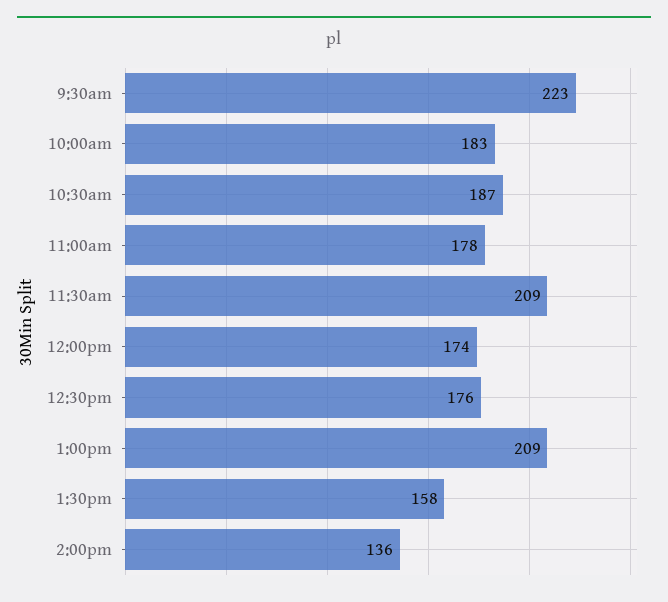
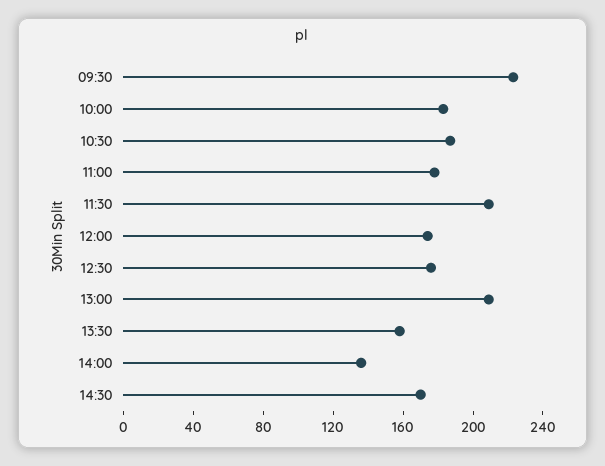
14:30: none -> 170

